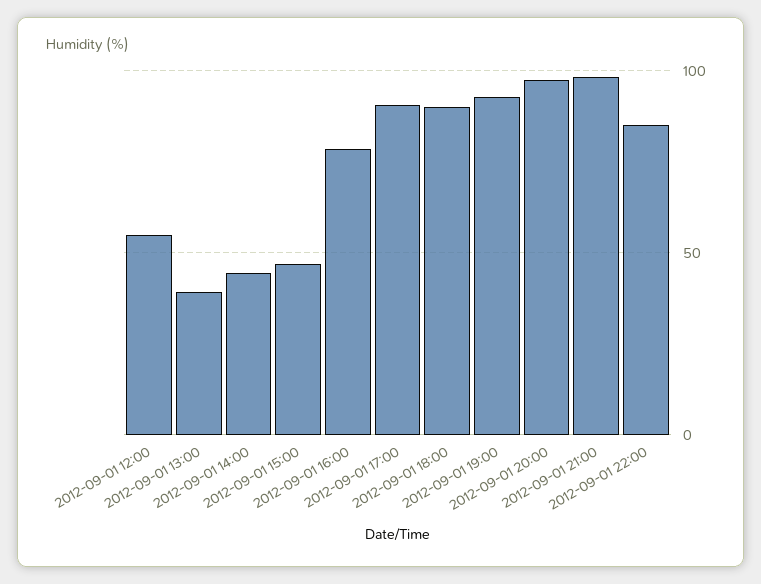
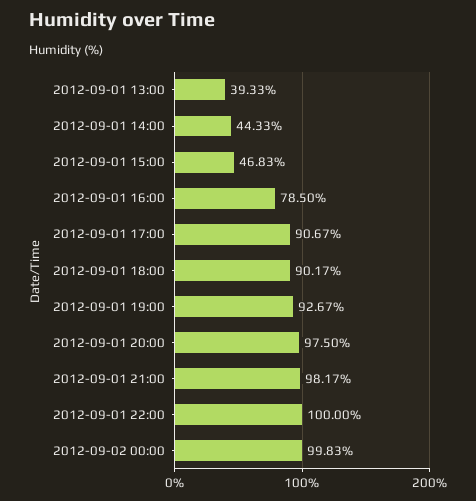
2012-09-01 12:00: 55 -> none
2012-09-01 22:00: 85 -> 100
2012-09-02 00:00: none -> 99.83

